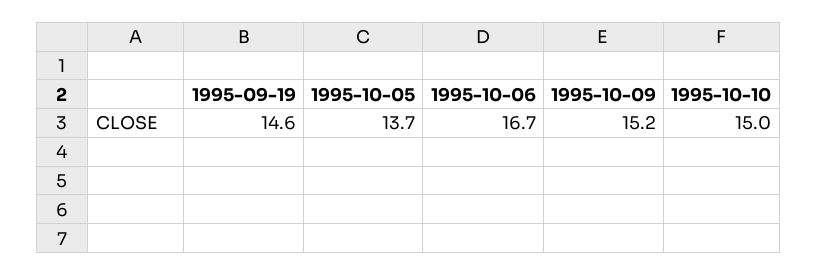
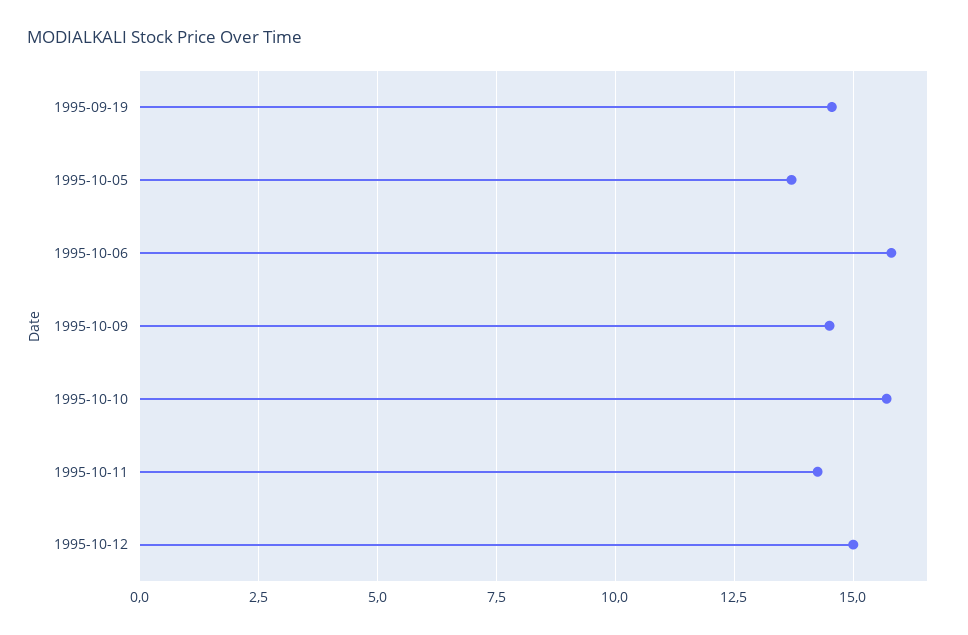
1995-10-06: 16.7 -> 15.75
1995-10-09: 15.2 -> 14.5
1995-10-10: 15 -> 15.75
1995-10-11: none -> 14.25
1995-10-12: none -> 15

